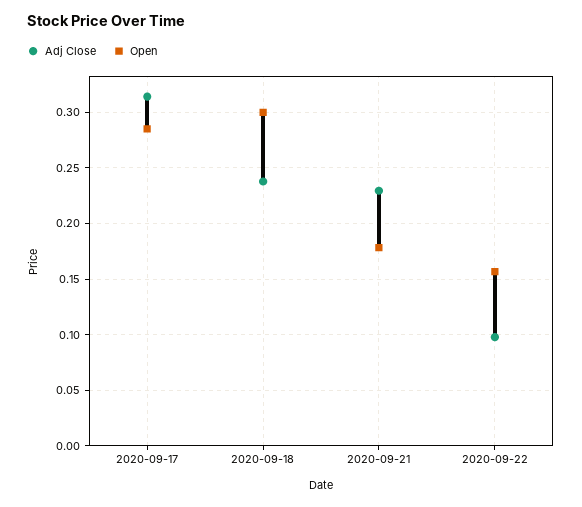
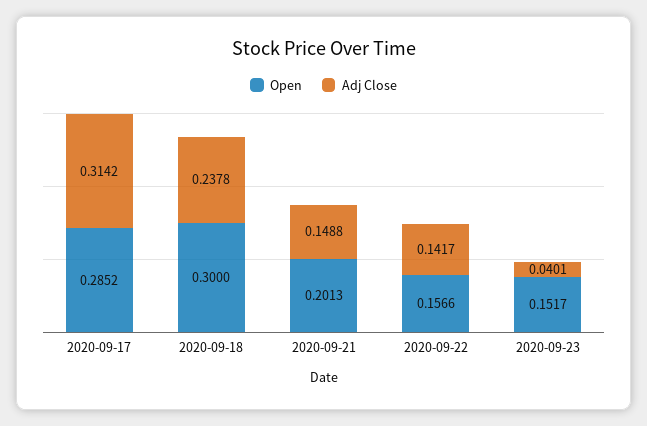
Adj Close, 2020-09-21: 0.23 -> 0.1488
Open, 2020-09-21: 0.18 -> 0.2013
Adj Close, 2020-09-22: 0.1 -> 0.1417
Open, 2020-09-23: none -> 0.1517
Adj Close, 2020-09-23: none -> 0.0401

